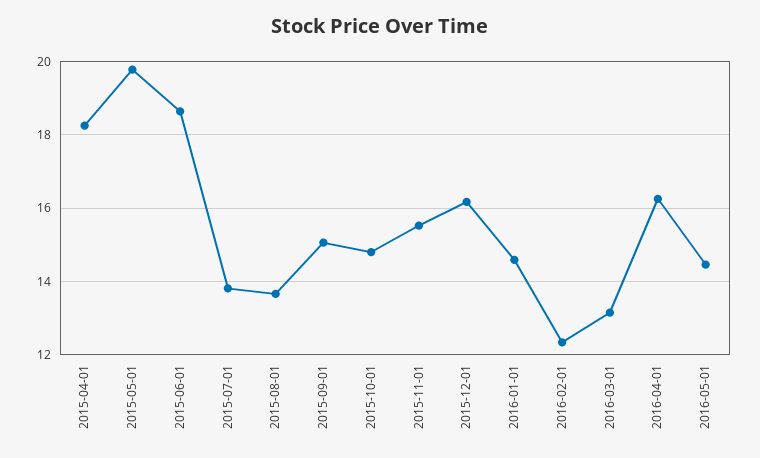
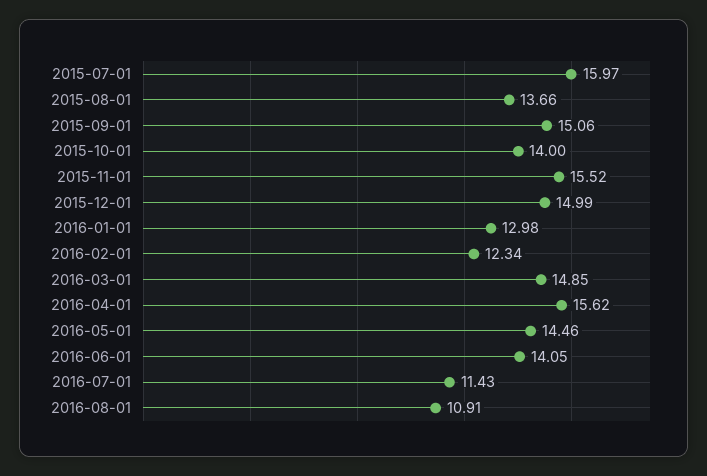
2015-04-01: 18.2 -> none
2015-05-01: 19.8 -> none
2015-06-01: 18.6 -> none
2015-07-01: 13.8 -> 15.97
2015-10-01: 14.8 -> 14
2015-12-01: 16.2 -> 14.99
2016-01-01: 14.6 -> 12.98
2016-03-01: 13.2 -> 14.85
2016-04-01: 16.2 -> 15.62
2016-06-01: none -> 14.05
2016-07-01: none -> 11.43
2016-08-01: none -> 10.91

